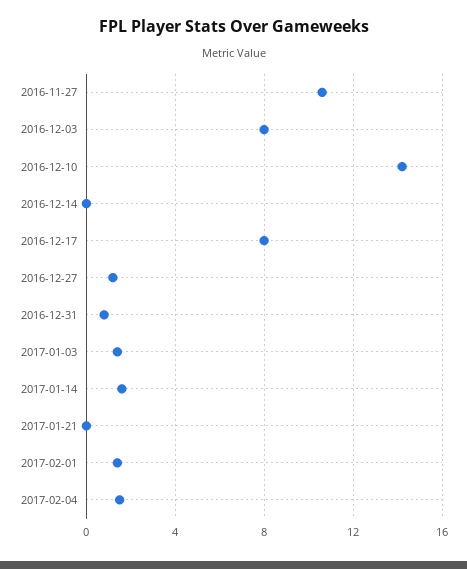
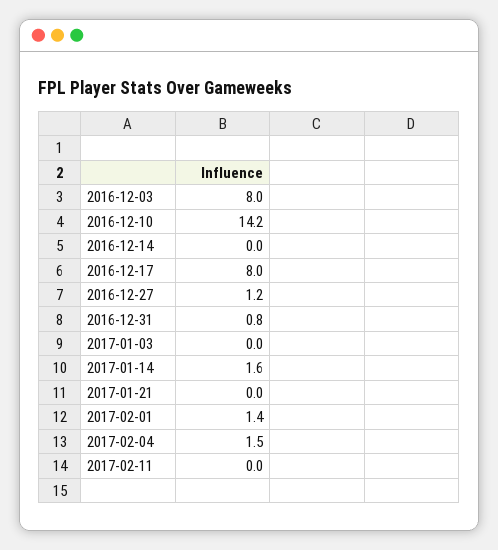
2016-11-27: 10.5 -> none
2017-01-03: 1.5 -> 0
2017-02-11: none -> 0

